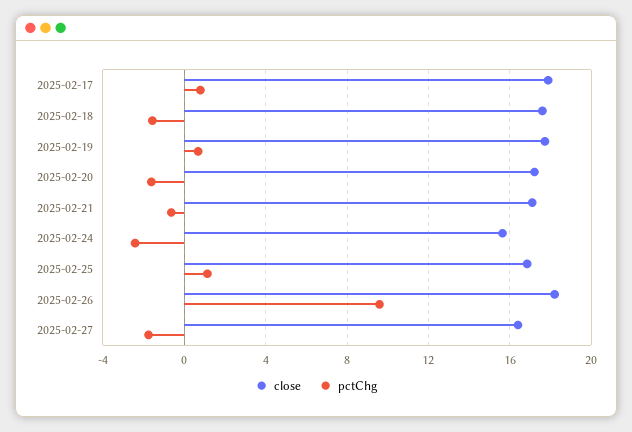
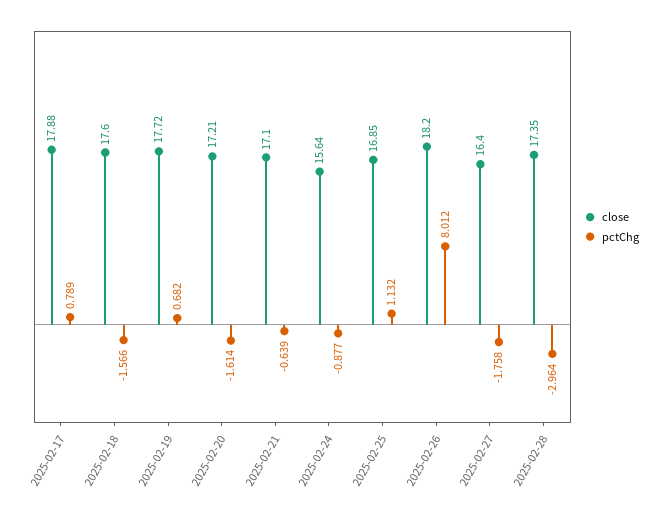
pctChg, 2025-02-24: -2.5 -> -0.877
pctChg, 2025-02-26: 9.5 -> 8.012
close, 2025-02-28: none -> 17.35
pctChg, 2025-02-28: none -> -2.964

